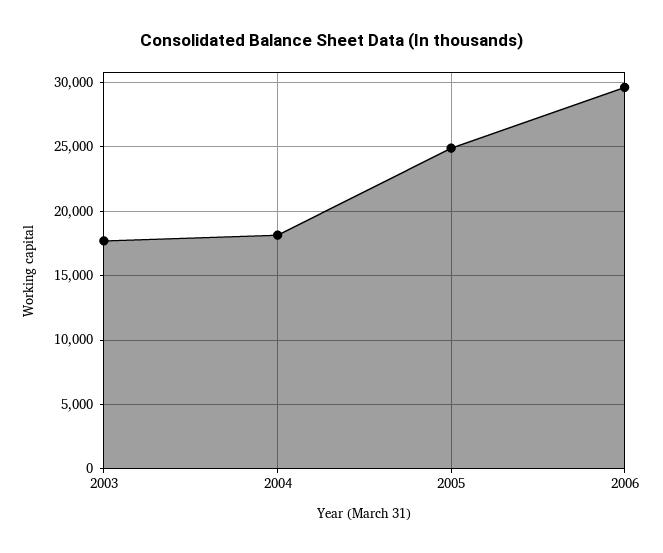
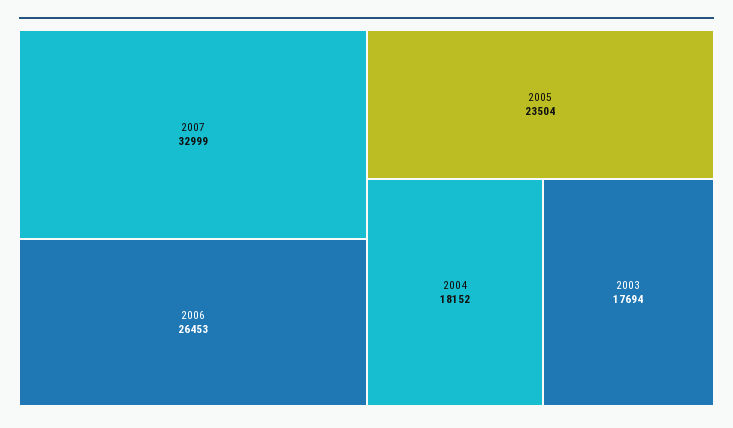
2005: 25000 -> 23504
2006: 29500 -> 26453
2007: none -> 32999

